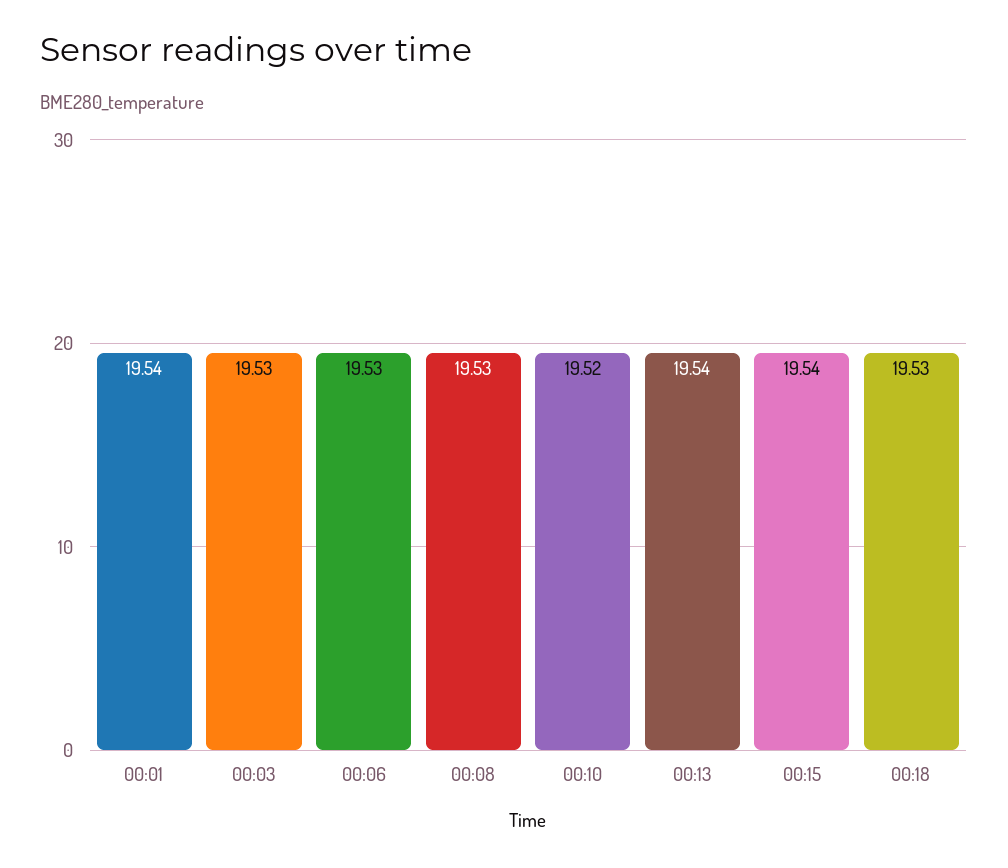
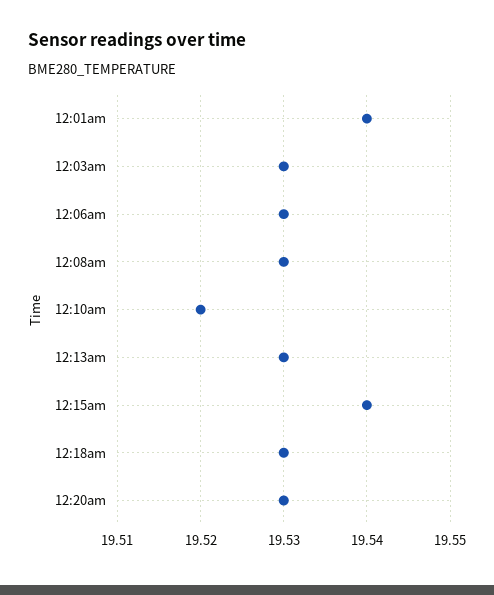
00:13: 19.54 -> 19.53
12:20am: none -> 19.53

